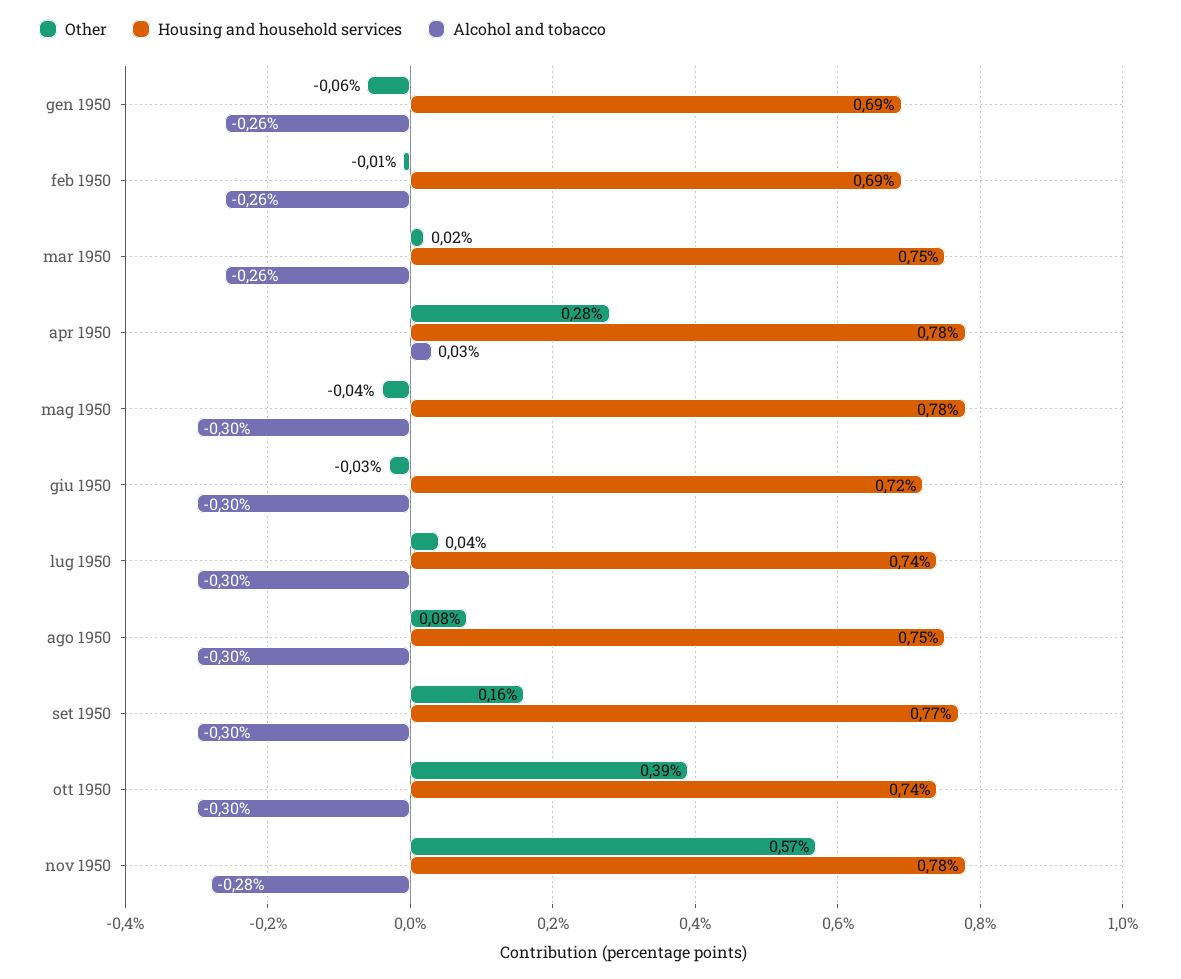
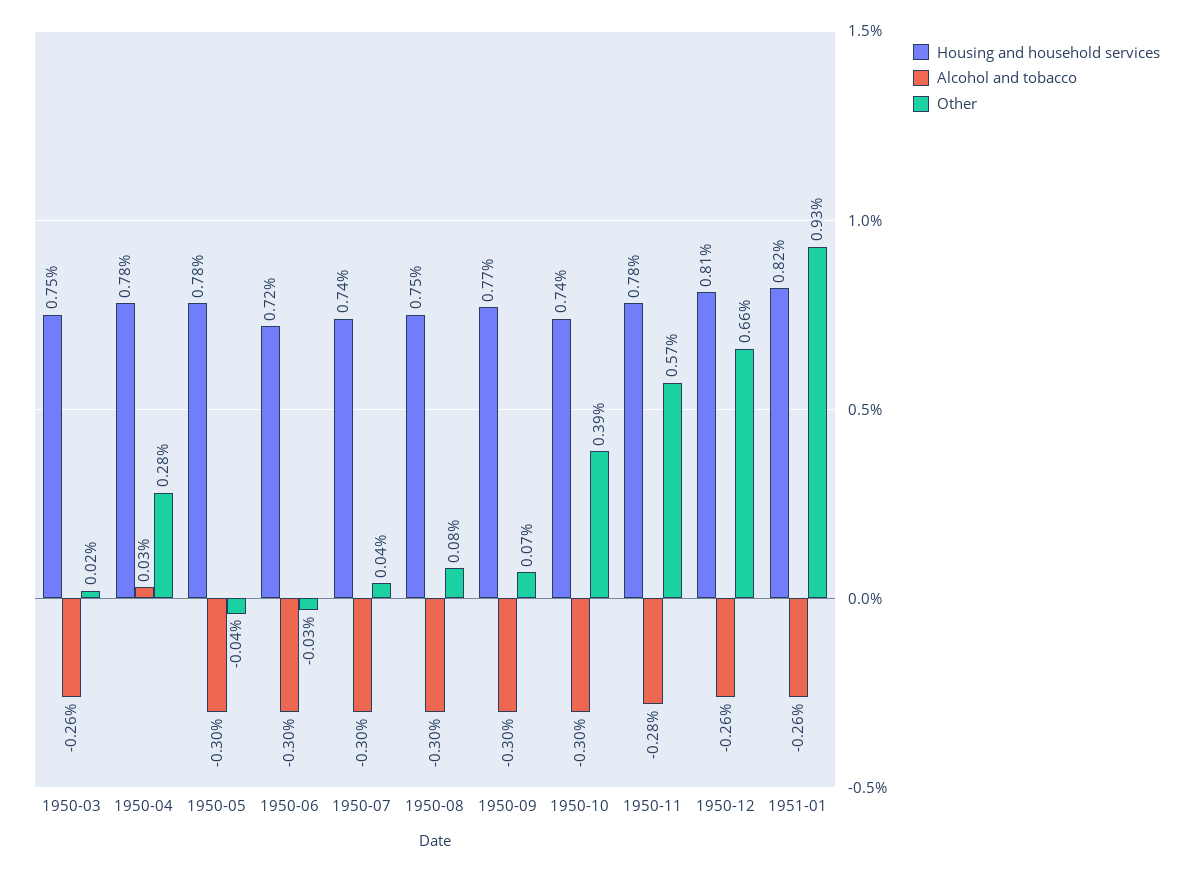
Other, gen 1950: -0.06 -> none
Housing and household services, gen 1950: 0.69 -> none
Alcohol and tobacco, gen 1950: -0.26 -> none
Other, feb 1950: -0.01 -> none
Housing and household services, feb 1950: 0.69 -> none
Alcohol and tobacco, feb 1950: -0.26 -> none
Other, set 1950: 0.16 -> 0.07
Housing and household services, 1950-12: none -> 0.81
Alcohol and tobacco, 1950-12: none -> -0.26
Other, 1950-12: none -> 0.66
Housing and household services, 1951-01: none -> 0.82
Alcohol and tobacco, 1951-01: none -> -0.26
Other, 1951-01: none -> 0.93

